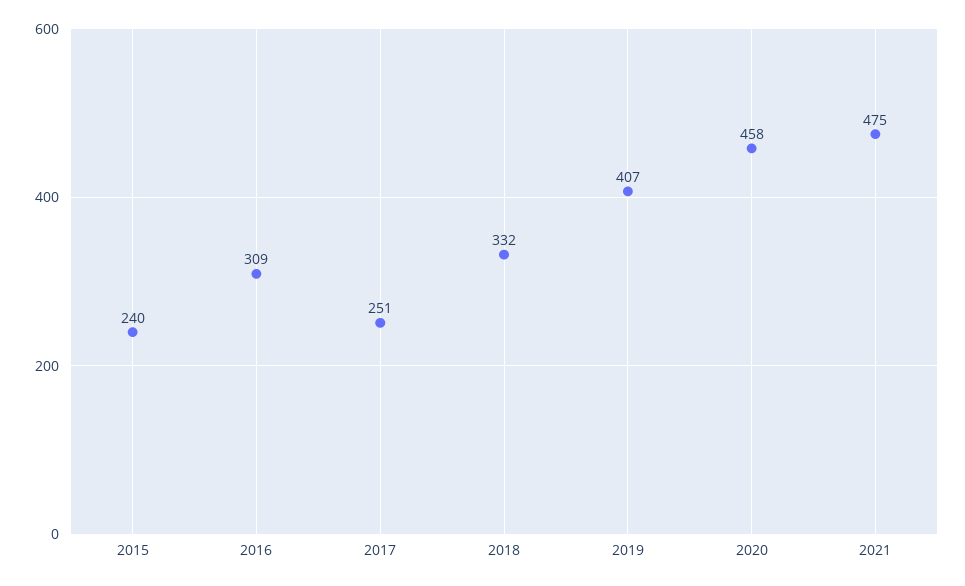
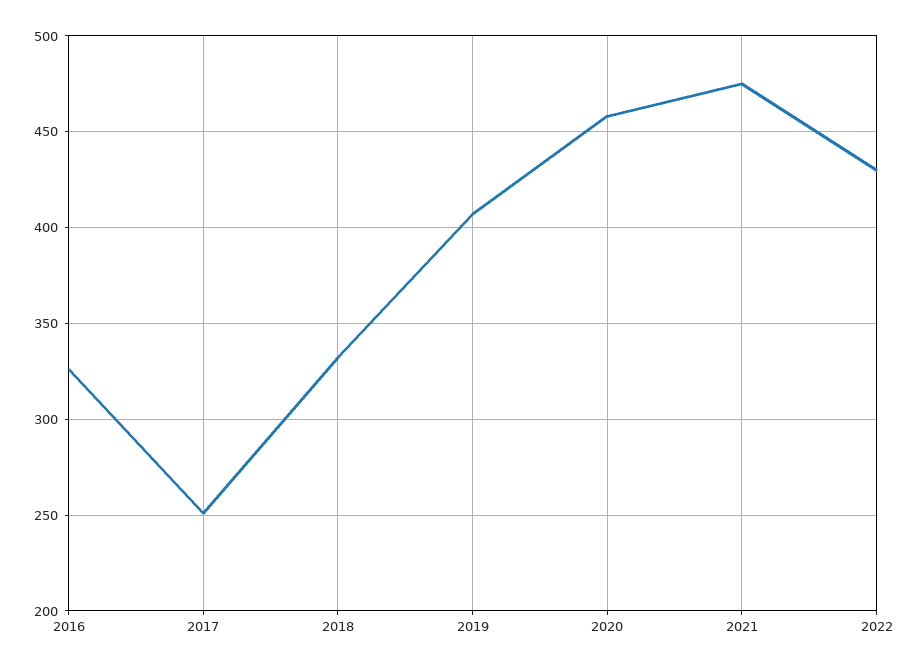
2015: 240 -> none
2016: 309 -> 325
2022: none -> 430

